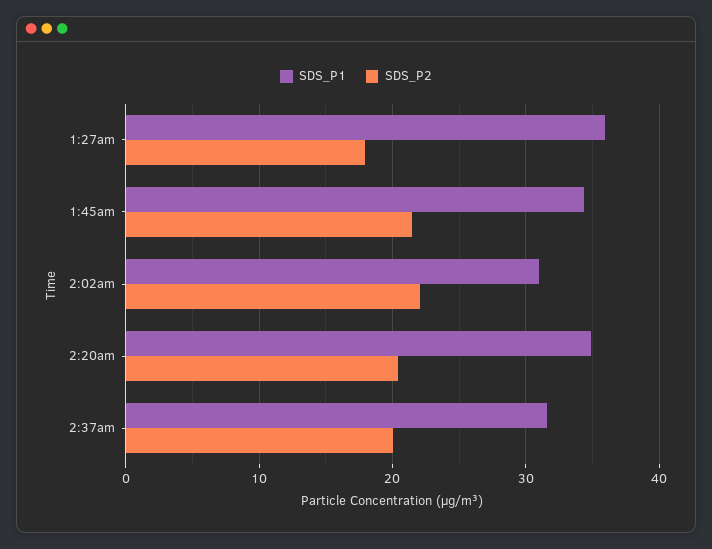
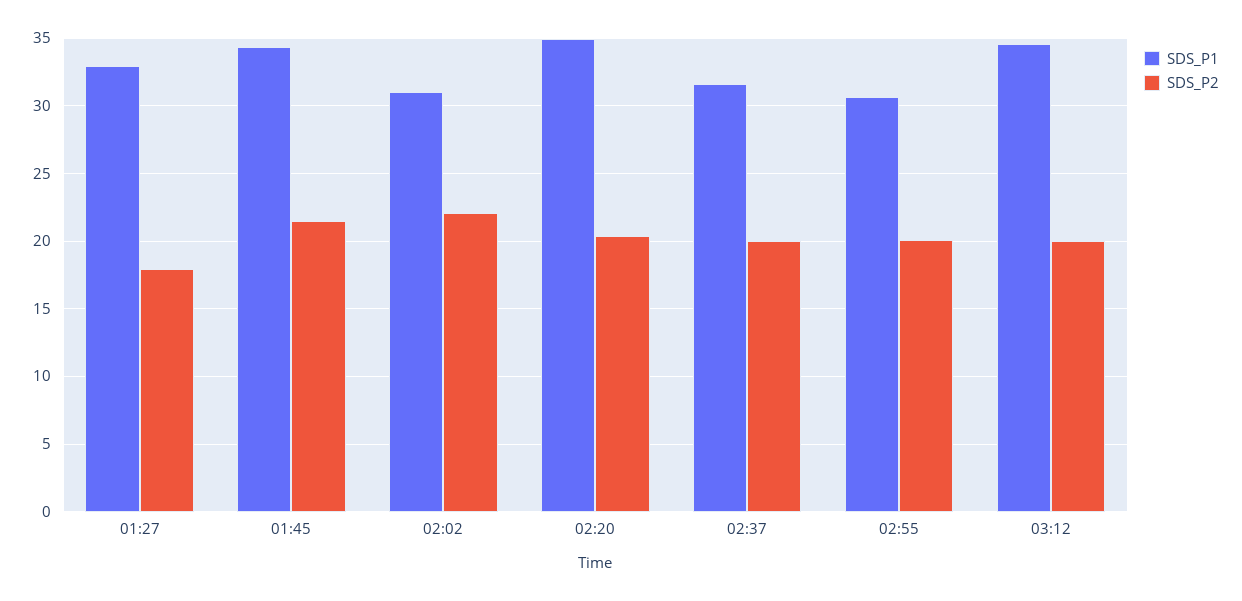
SDS_P1, 1:27am: 36 -> 33
SDS_P1, 02:55: none -> 30.5
SDS_P2, 02:55: none -> 20
SDS_P1, 03:12: none -> 34.5
SDS_P2, 03:12: none -> 20

